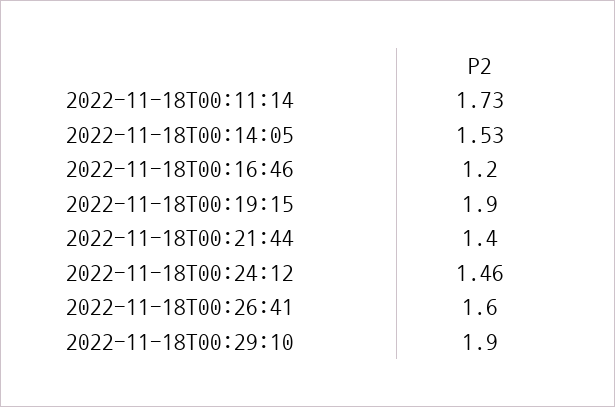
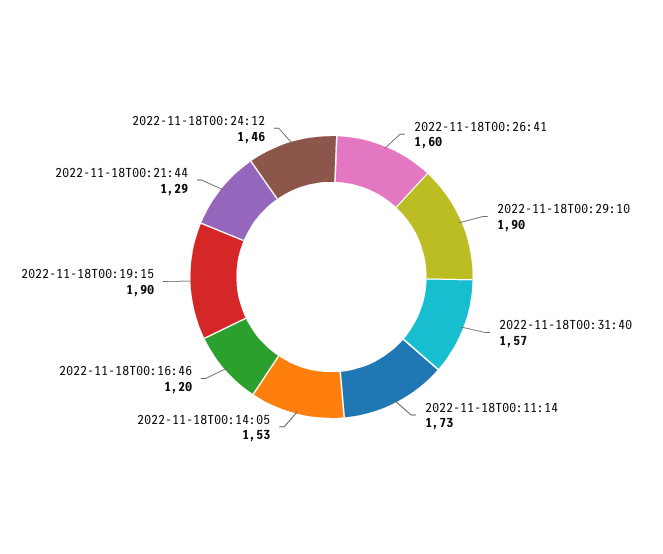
2022-11-18T00:21:44: 1.4 -> 1.29
2022-11-18T00:31:40: none -> 1.57

